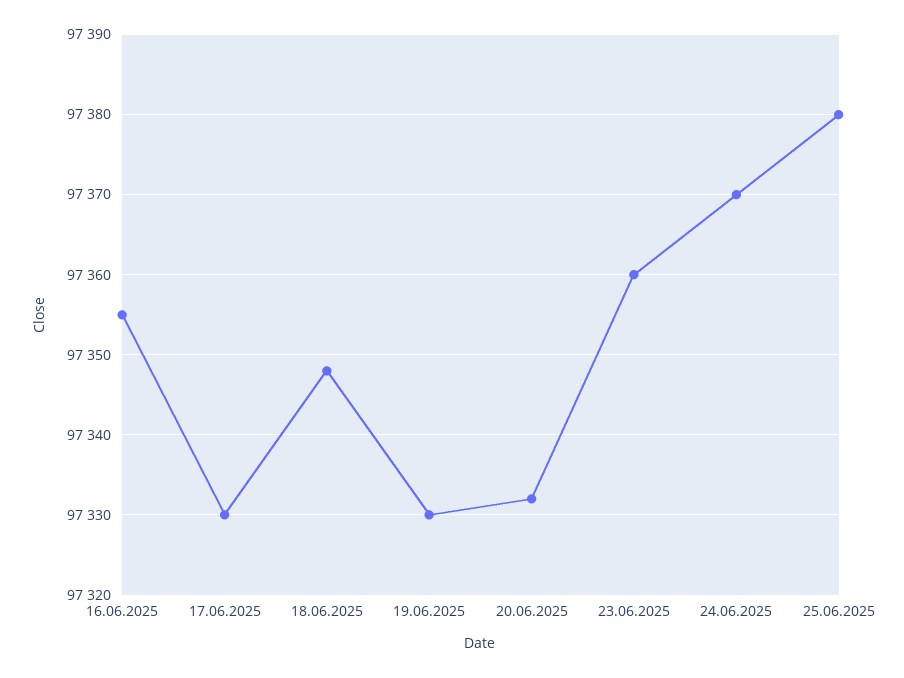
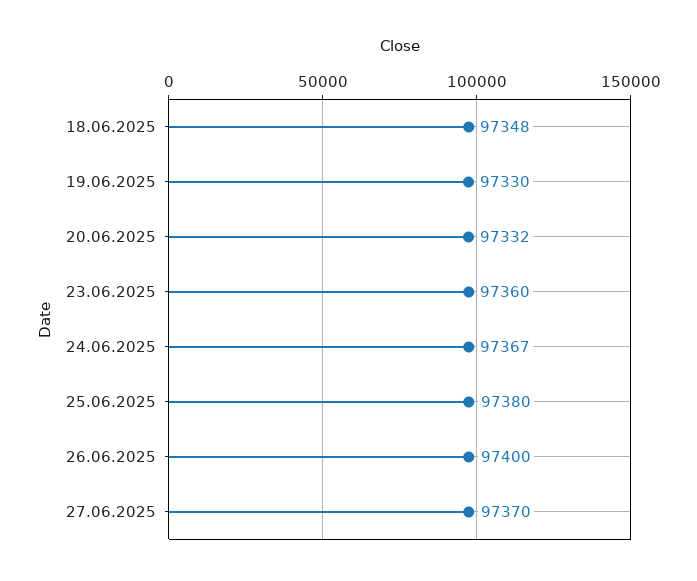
16.06.2025: 97355 -> none
17.06.2025: 97330 -> none
24.06.2025: 97370 -> 97367
26.06.2025: none -> 97400
27.06.2025: none -> 97370

